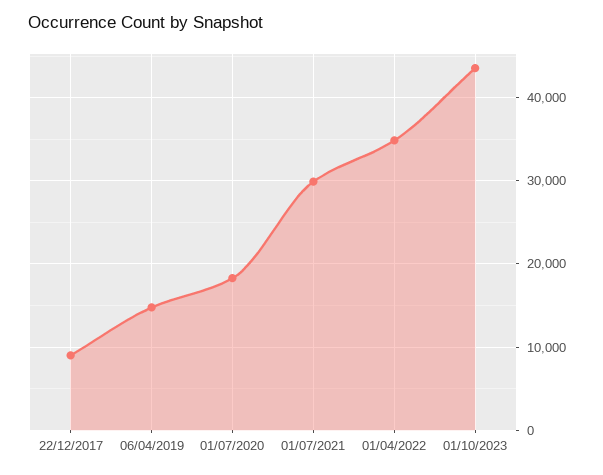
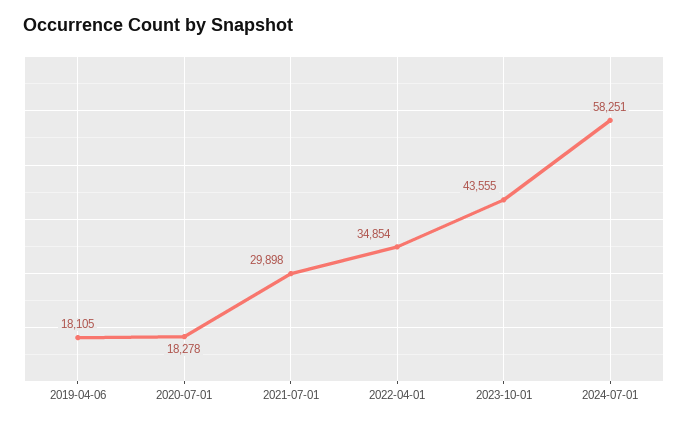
22/12/2017: 9000 -> none
06/04/2019: 15000 -> 18105
2024-07-01: none -> 58251

